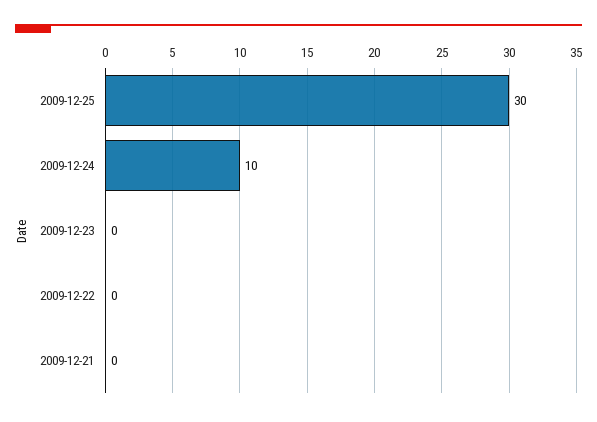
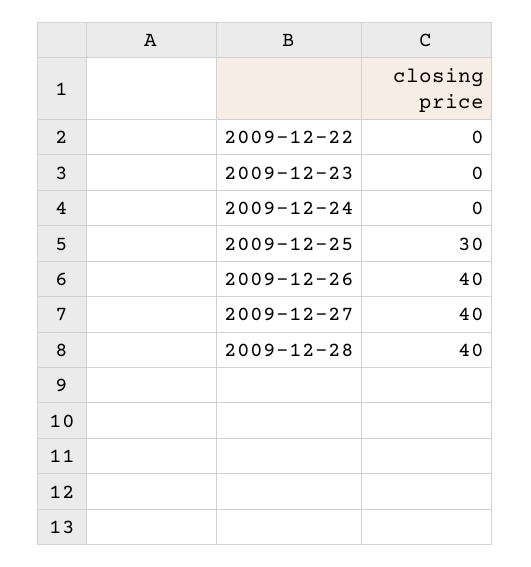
2009-12-24: 10 -> 0
2009-12-21: 0 -> none
2009-12-26: none -> 40
2009-12-27: none -> 40
2009-12-28: none -> 40

